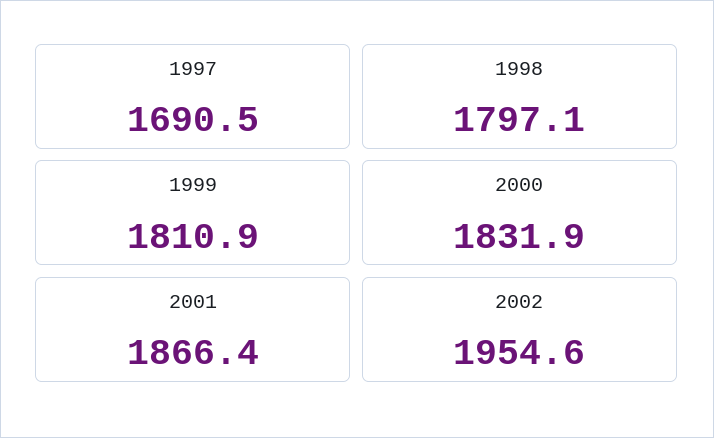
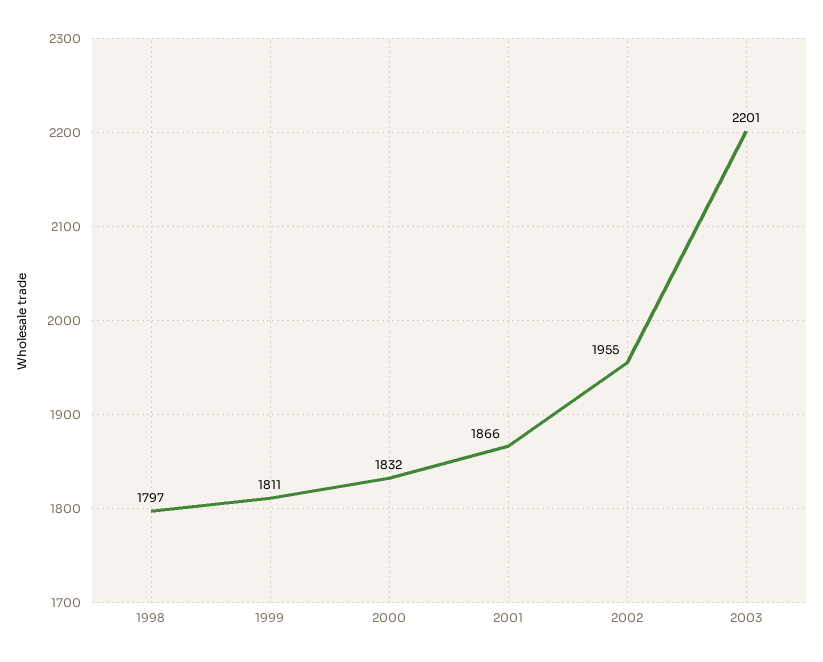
1997: 1690.5 -> none
2003: none -> 2201

